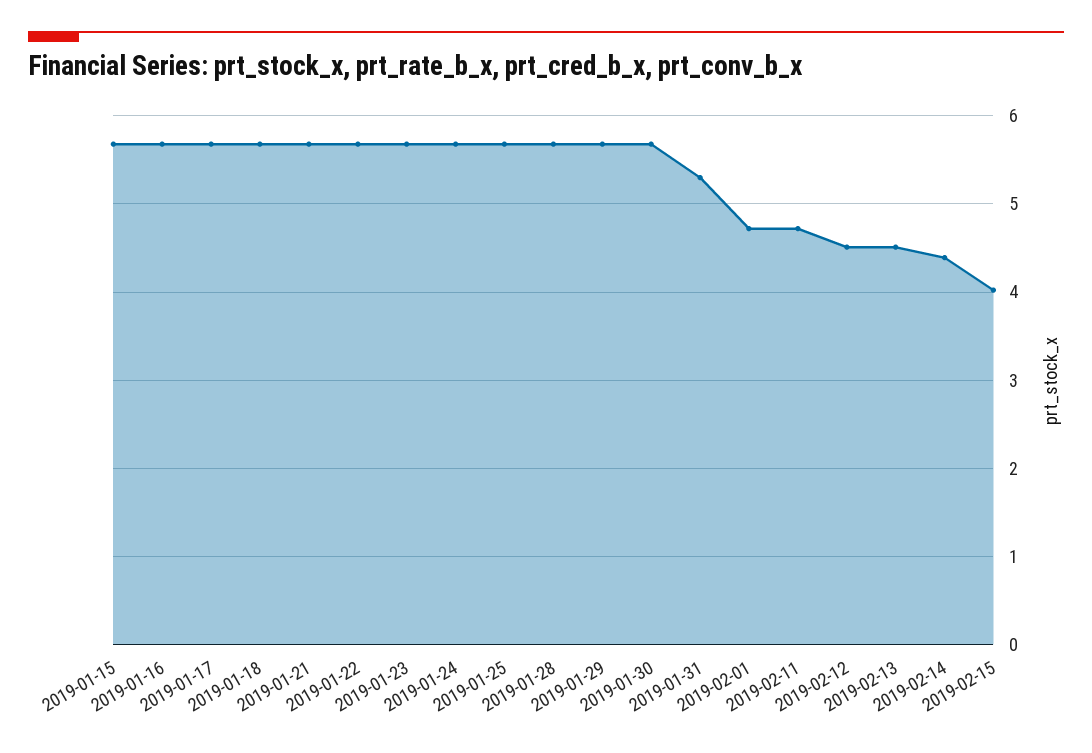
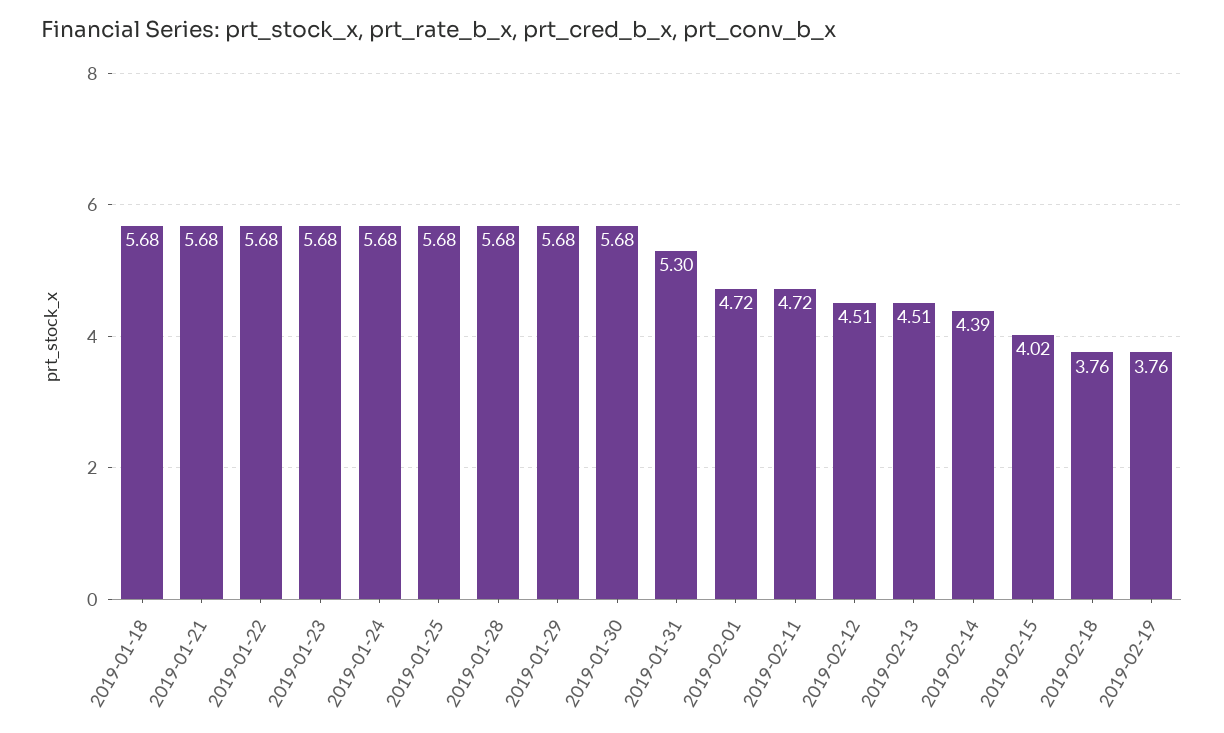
2019-01-15: 5.7 -> none
2019-01-16: 5.7 -> none
2019-01-17: 5.7 -> none
2019-02-18: none -> 3.76
2019-02-19: none -> 3.76

